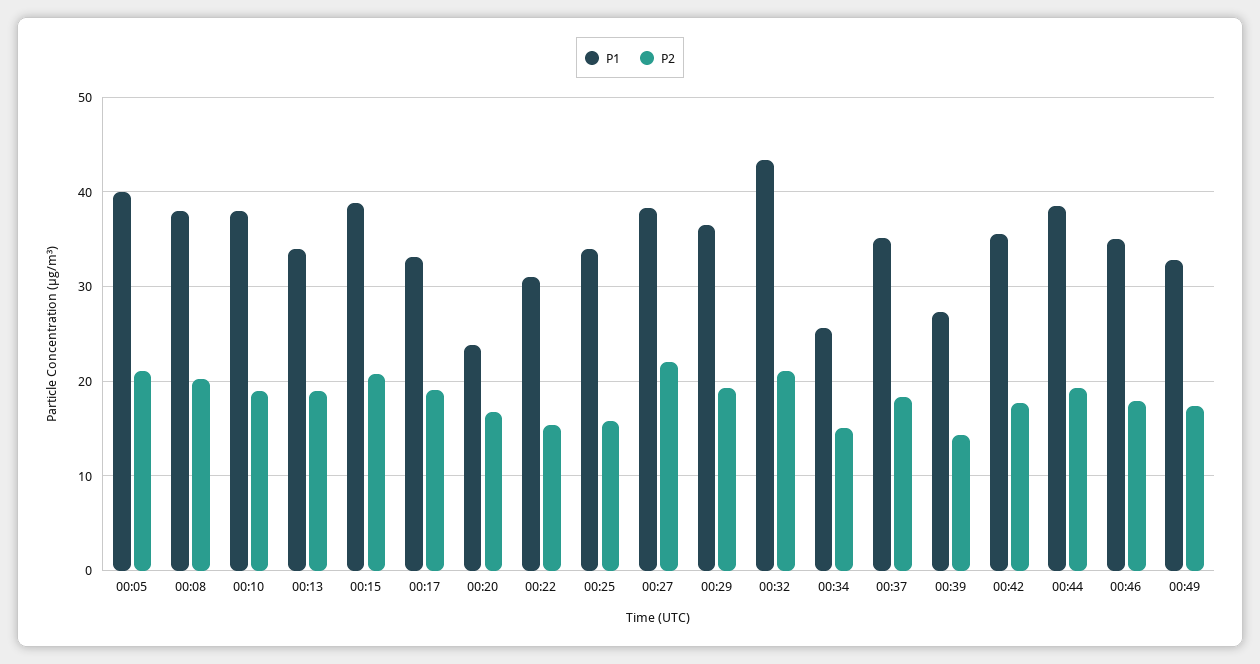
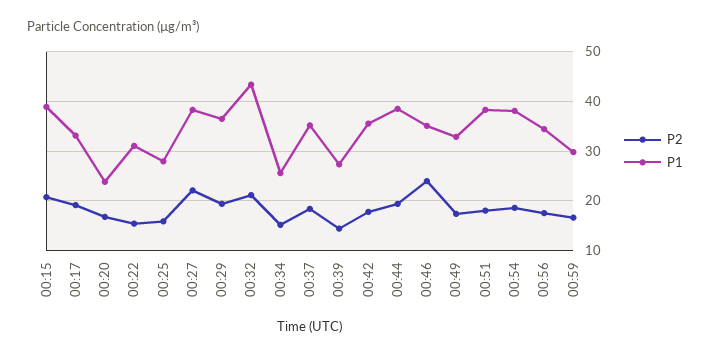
P1, 00:05: 40 -> none
P2, 00:05: 21 -> none
P1, 00:08: 38 -> none
P2, 00:08: 20 -> none
P1, 00:10: 38 -> none
P2, 00:10: 19 -> none
P1, 00:13: 34 -> none
P2, 00:13: 19 -> none
P1, 00:25: 34 -> 28
P2, 00:46: 18 -> 24
P2, 00:51: none -> 18
P1, 00:51: none -> 38
P2, 00:54: none -> 18
P1, 00:54: none -> 38
P2, 00:56: none -> 18
P1, 00:56: none -> 34
P2, 00:59: none -> 16
P1, 00:59: none -> 30

